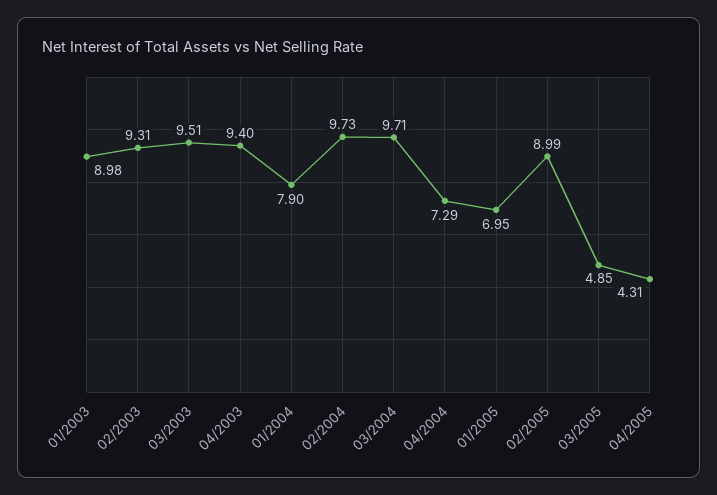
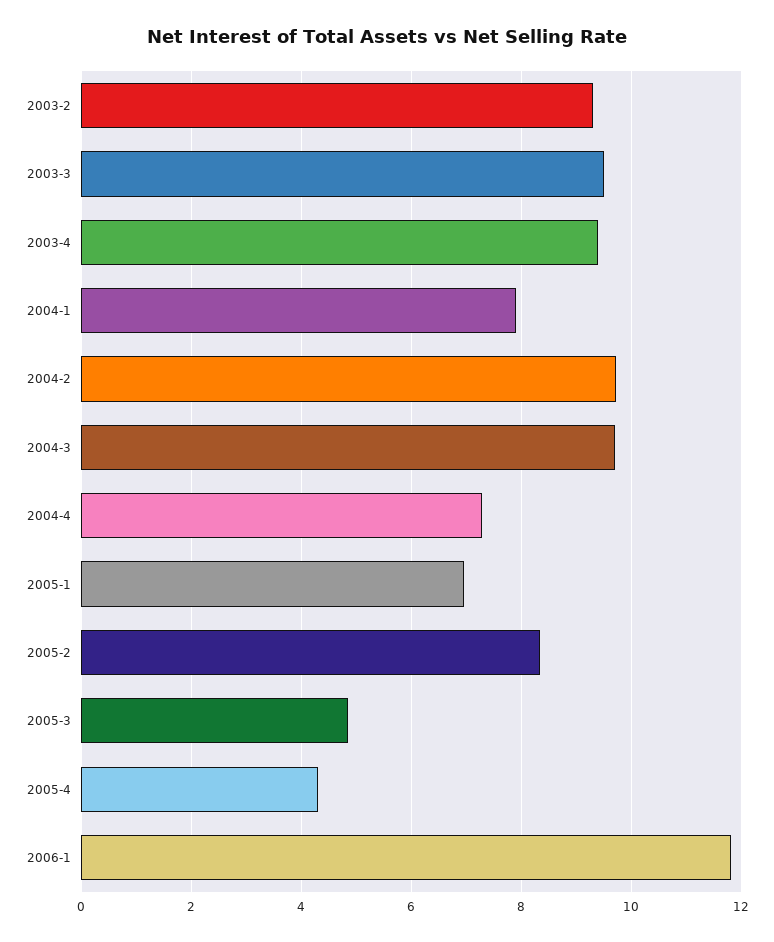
01/2003: 8.98 -> none
02/2005: 8.99 -> 8.4
2006-1: none -> 11.8

